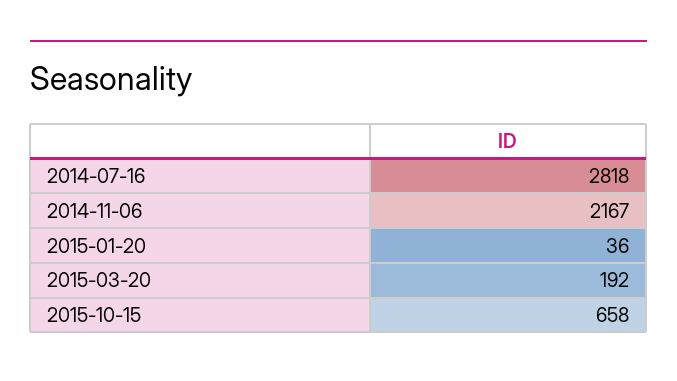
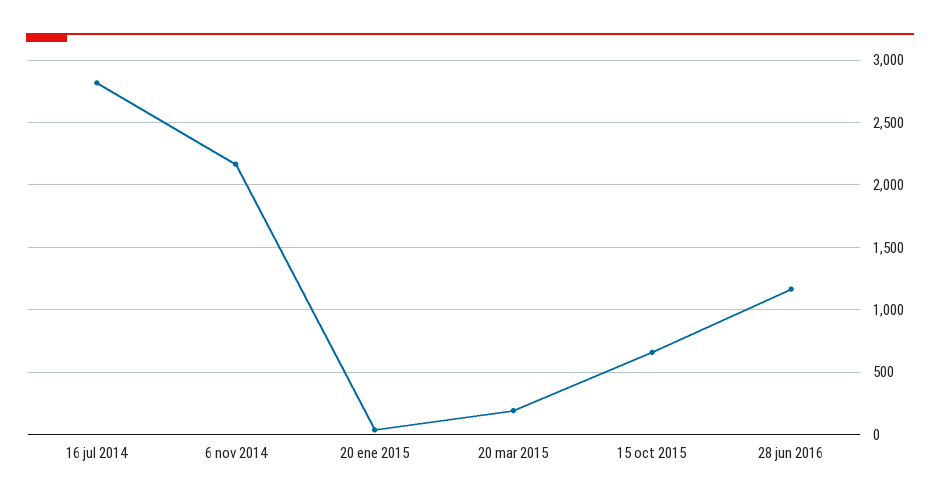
28 jun 2016: none -> 1150

